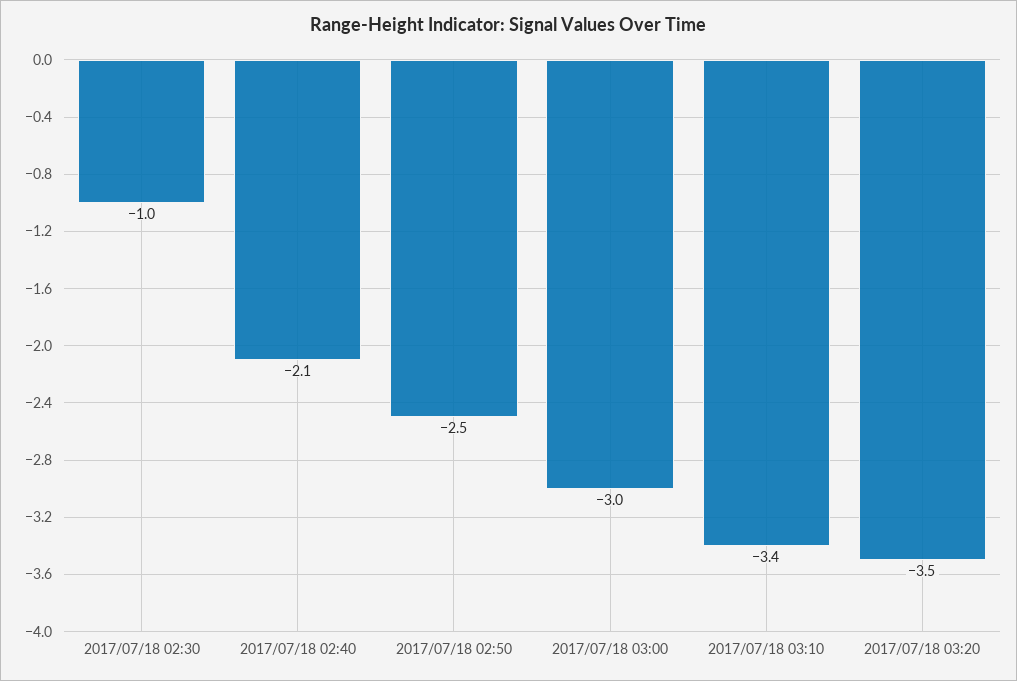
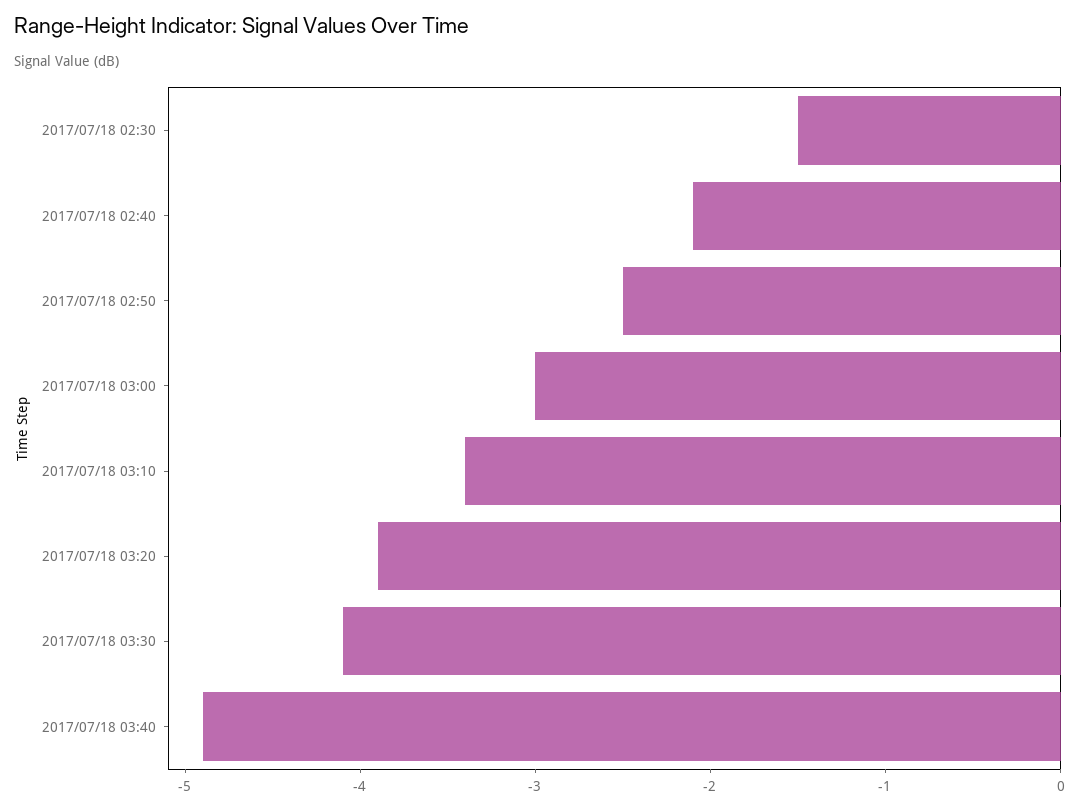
2017/07/18 02:30: -1 -> -1.5
2017/07/18 03:20: -3.5 -> -3.9
2017/07/18 03:30: none -> -4.1
2017/07/18 03:40: none -> -4.9

